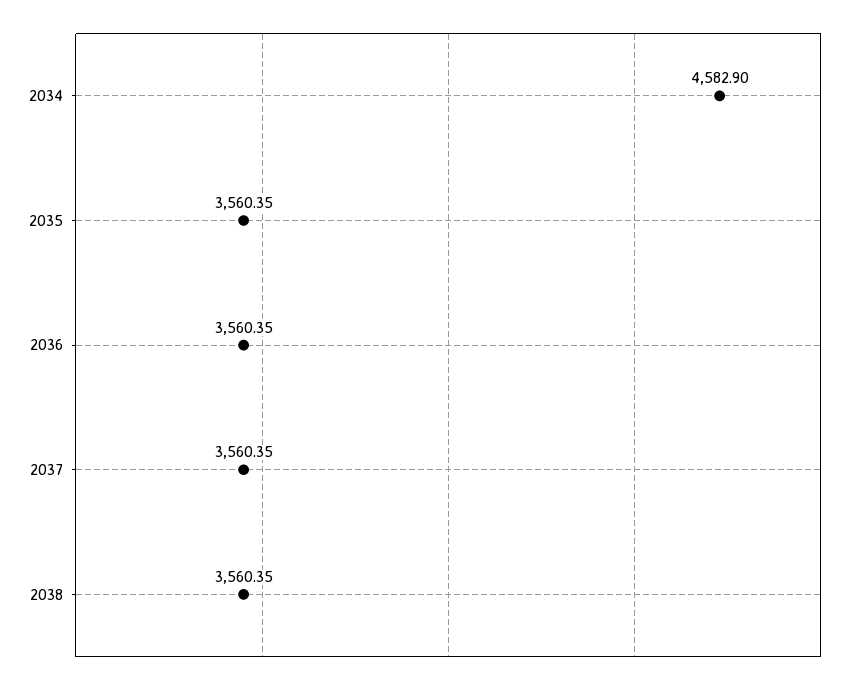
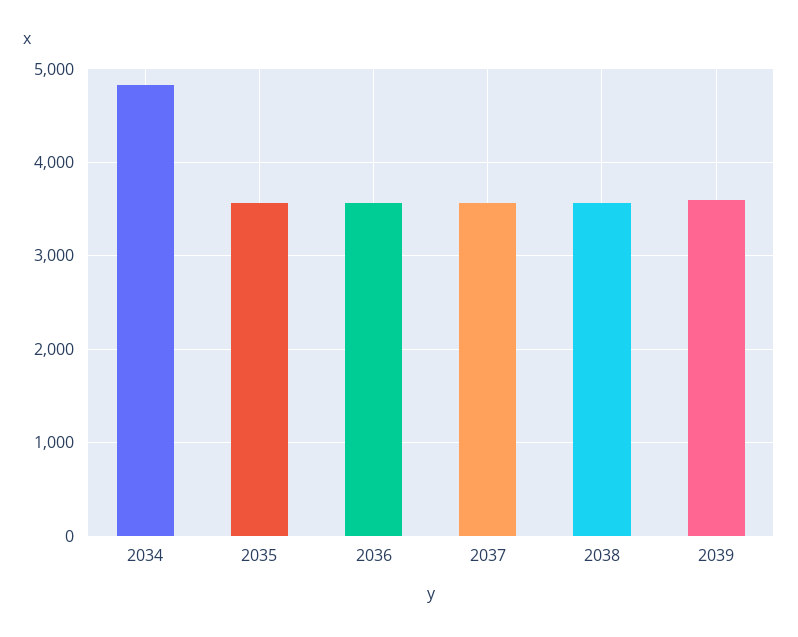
2034: 4582.9 -> 4800
2039: none -> 3600

